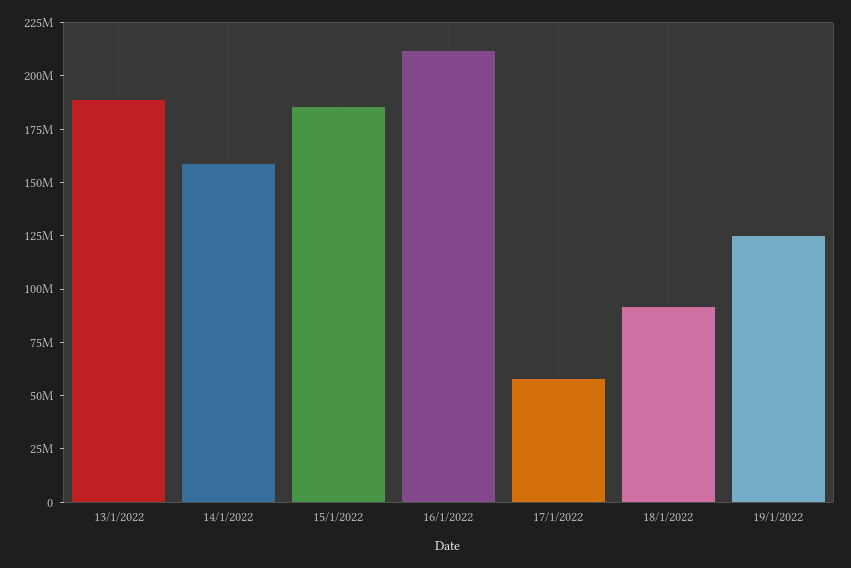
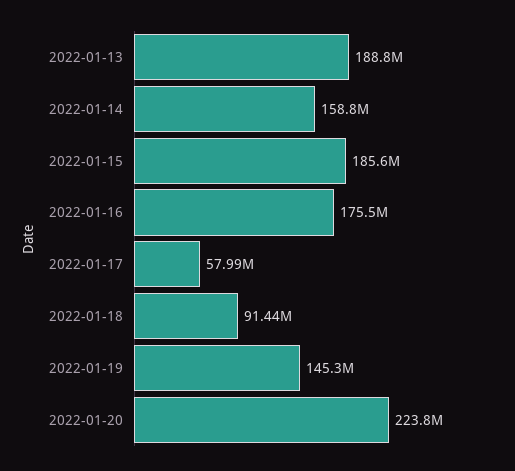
16/1/2022: 210000000 -> 175500000
19/1/2022: 125000000 -> 145300000
2022-01-20: none -> 223800000

